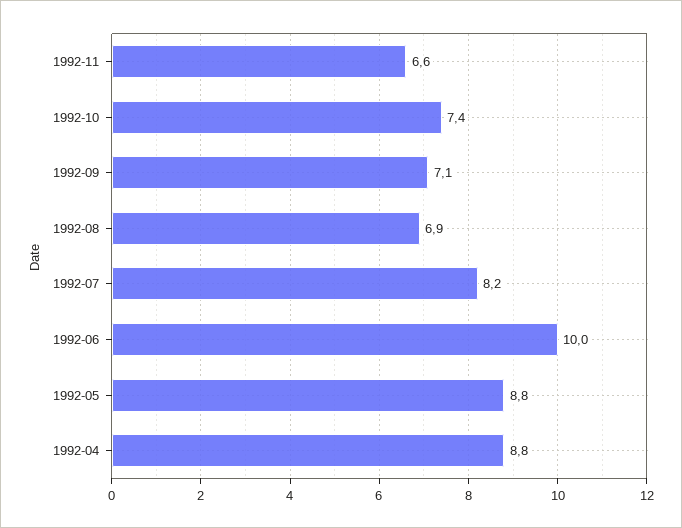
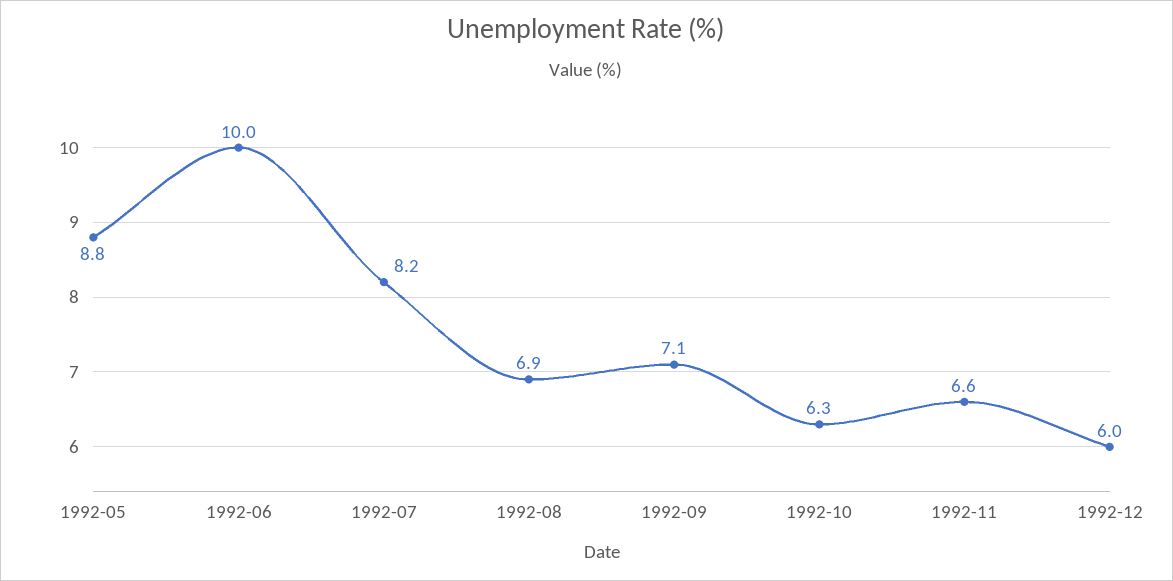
1992-10: 7.4 -> 6.3
1992-04: 8.8 -> none
1992-12: none -> 6

